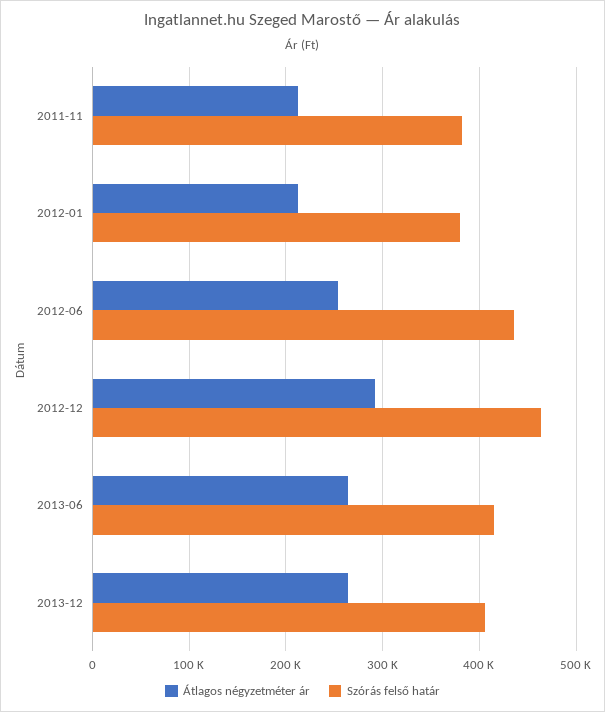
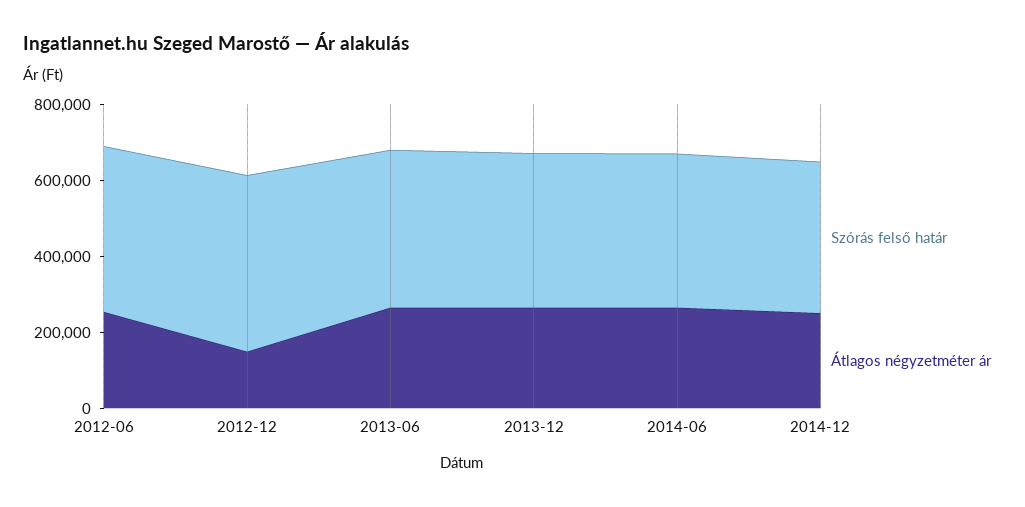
Átlagos négyzetméter ár, 2011-11: 210000 -> none
Szórás felső határ, 2011-11: 380000 -> none
Átlagos négyzetméter ár, 2012-01: 210000 -> none
Szórás felső határ, 2012-01: 380000 -> none
Átlagos négyzetméter ár, 2012-12: 290000 -> 150000
Szórás felső határ, 2014-06: none -> 400000
Átlagos négyzetméter ár, 2014-06: none -> 250000
Szórás felső határ, 2014-12: none -> 400000
Átlagos négyzetméter ár, 2014-12: none -> 250000

